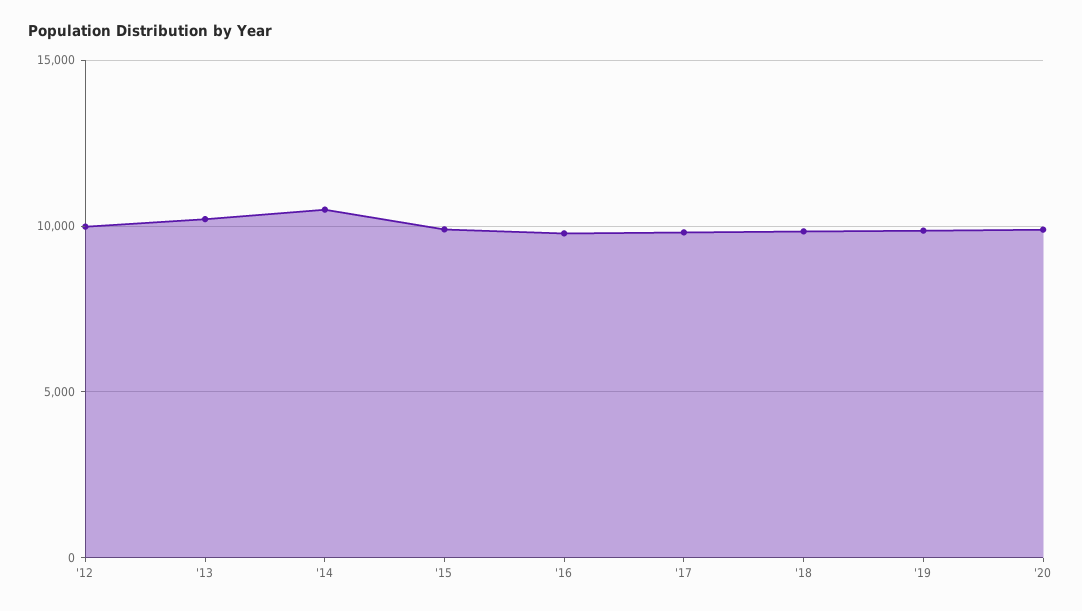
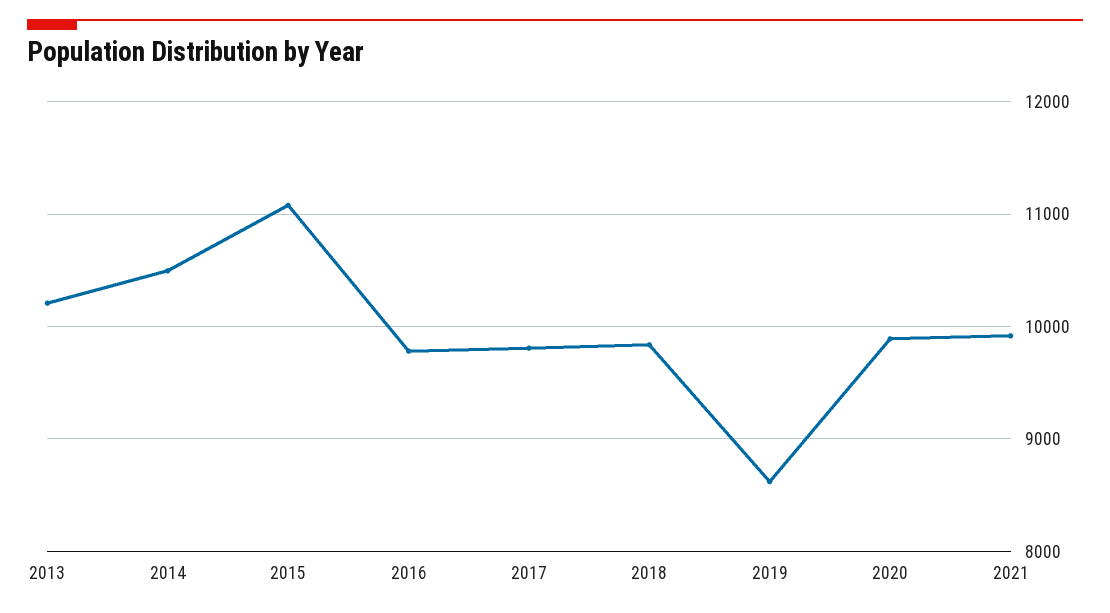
'12: 10000 -> none
'15: 10000 -> 11100
'19: 10000 -> 8600
2021: none -> 9900

